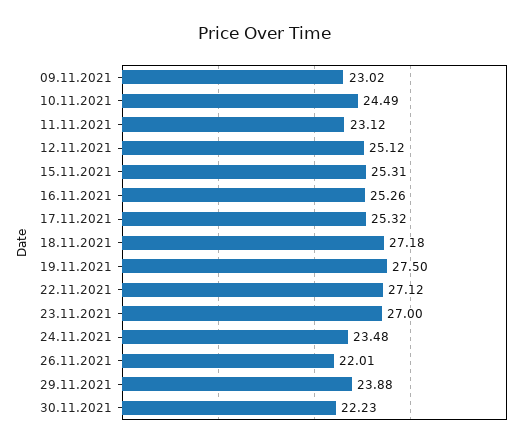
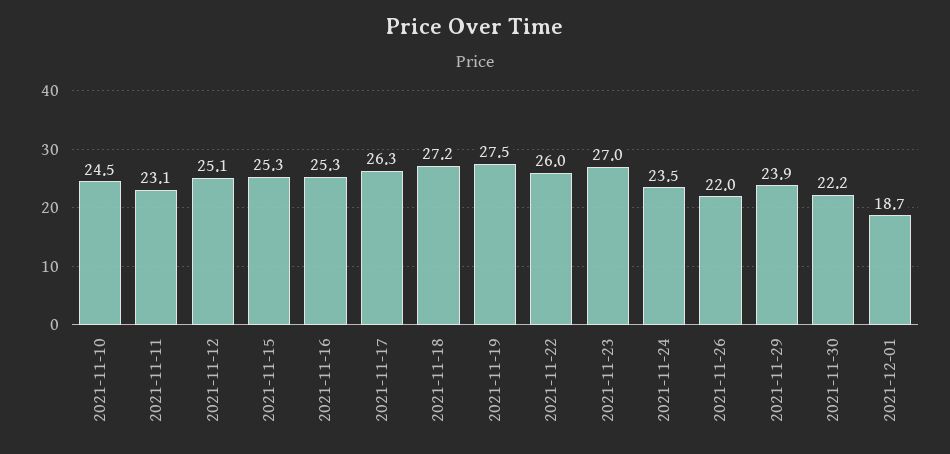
09.11.2021: 23.02 -> none
17.11.2021: 25.32 -> 26.3
22.11.2021: 27.12 -> 26
2021-12-01: none -> 18.7

